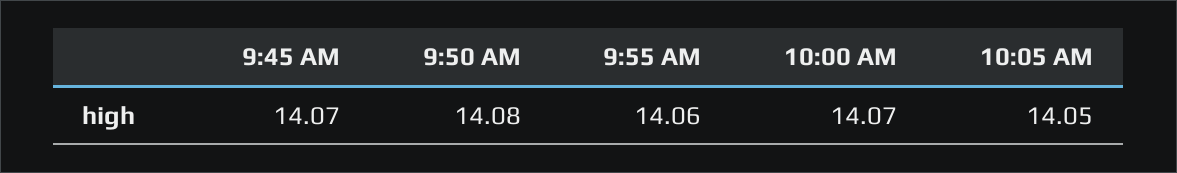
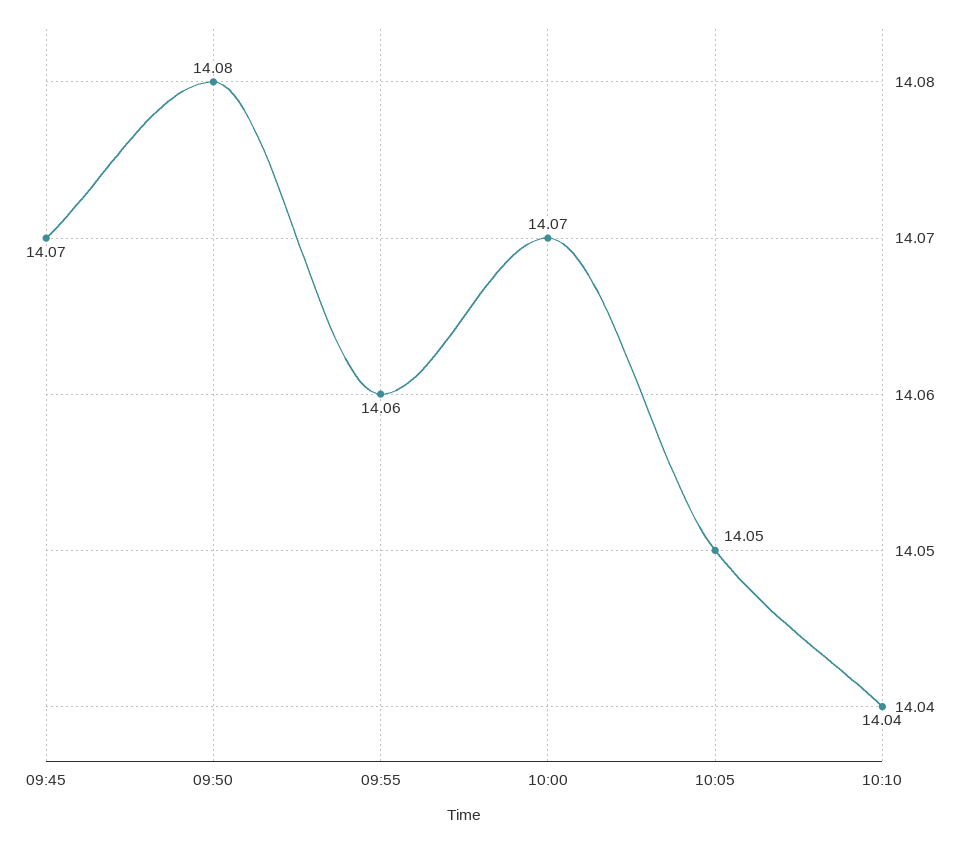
10:10: none -> 14.04

